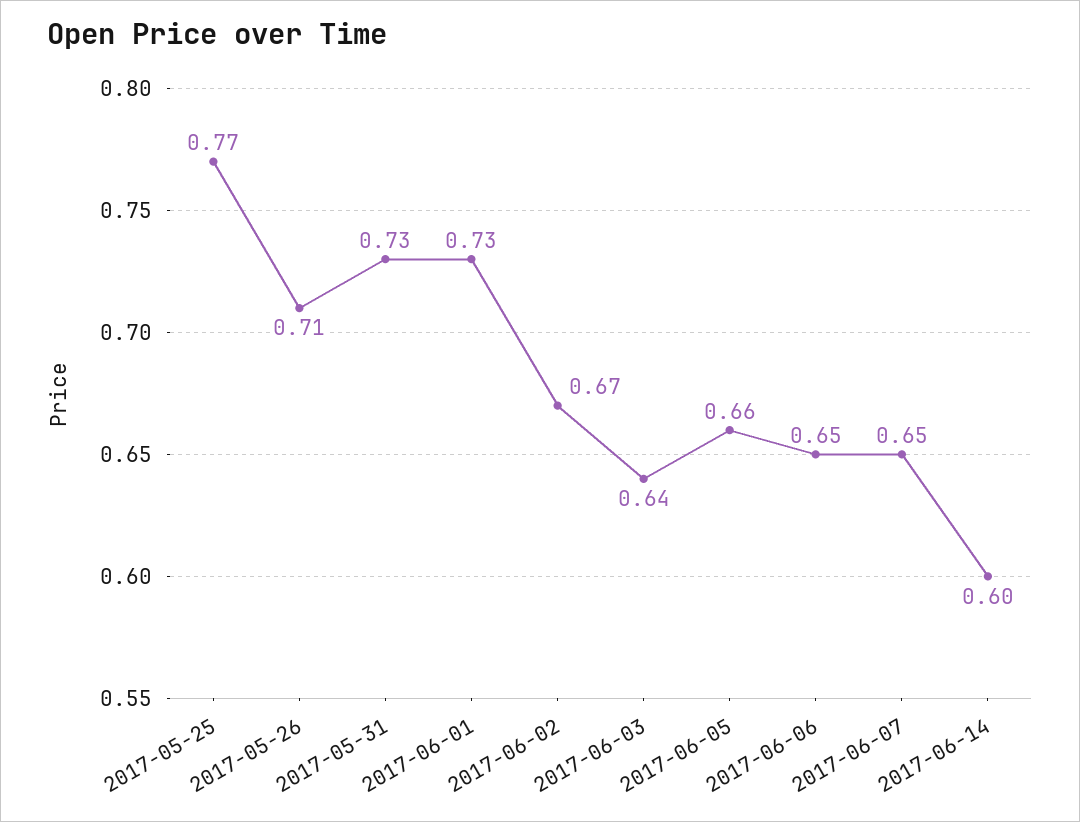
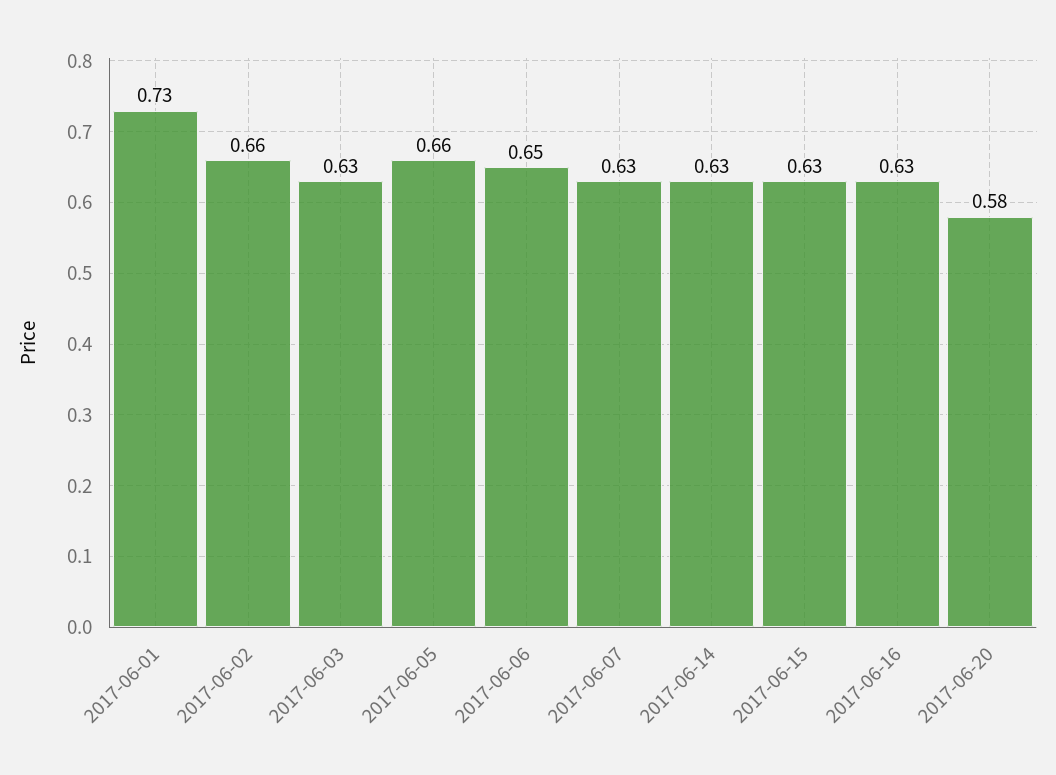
2017-05-25: 0.77 -> none
2017-05-26: 0.71 -> none
2017-05-31: 0.73 -> none
2017-06-02: 0.67 -> 0.66
2017-06-03: 0.64 -> 0.63
2017-06-07: 0.65 -> 0.63
2017-06-14: 0.6 -> 0.63
2017-06-15: none -> 0.63
2017-06-16: none -> 0.63
2017-06-20: none -> 0.58

